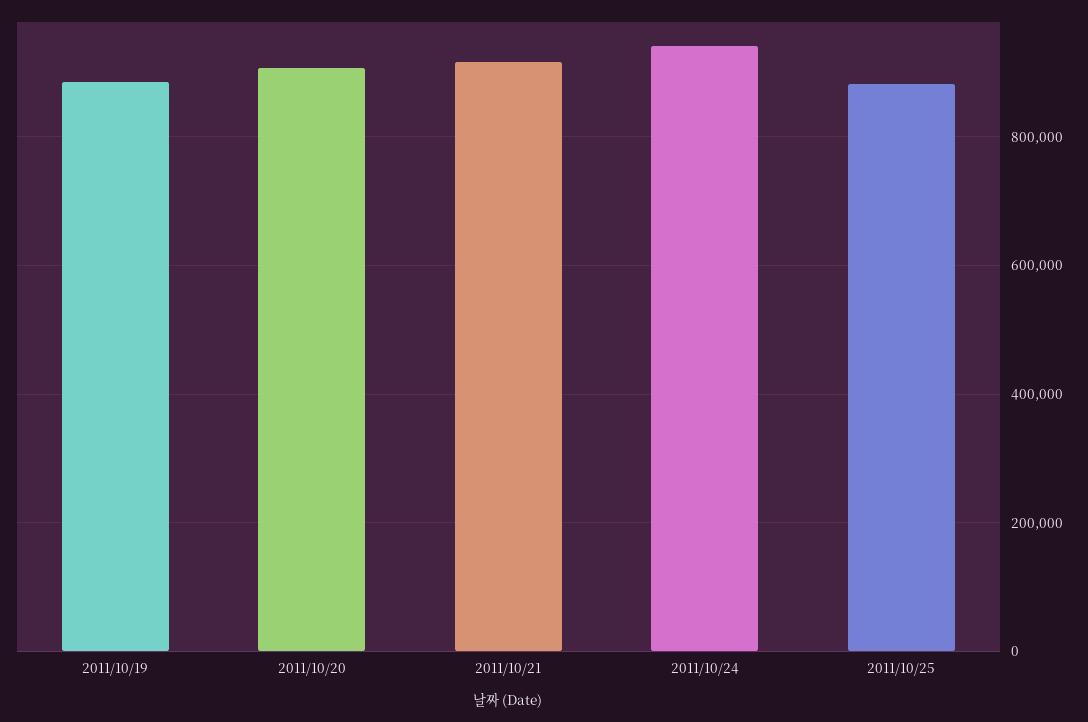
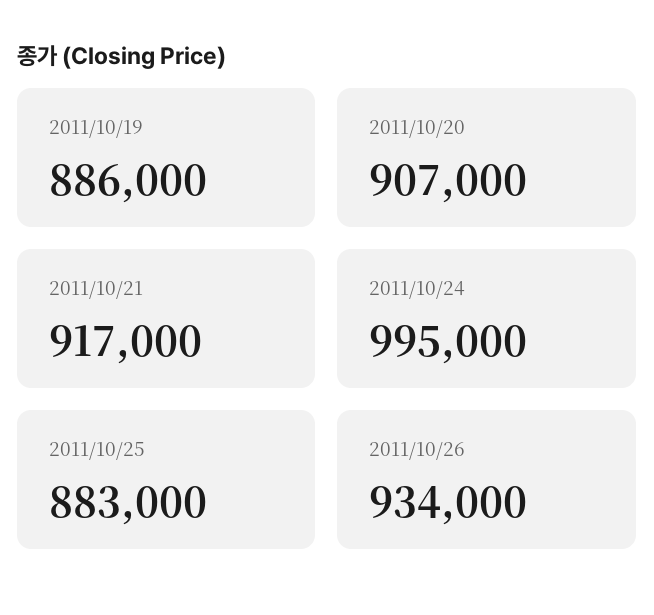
2011/10/24: 940000 -> 995000
2011/10/26: none -> 934000

